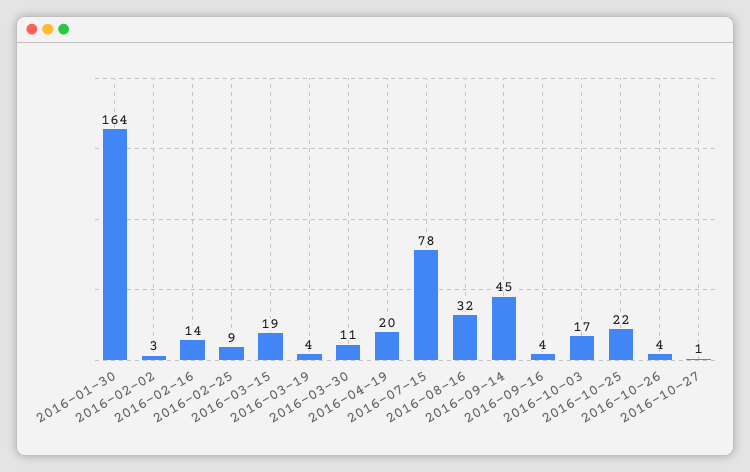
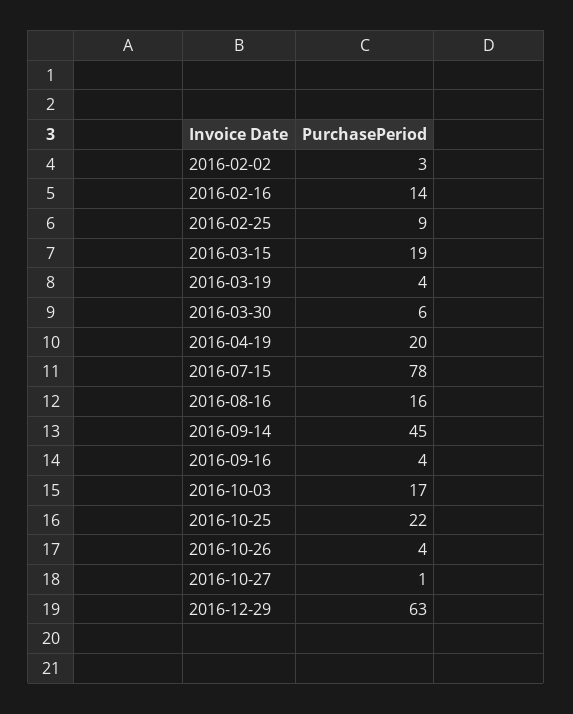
2016-01-30: 164 -> none
2016-03-30: 11 -> 6
2016-08-16: 32 -> 16
2016-12-29: none -> 63

